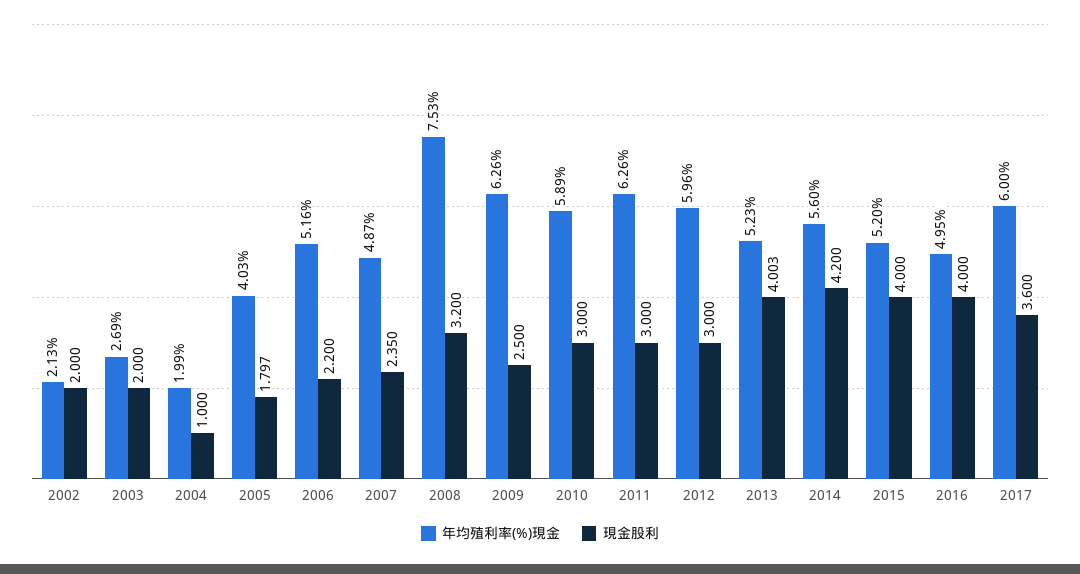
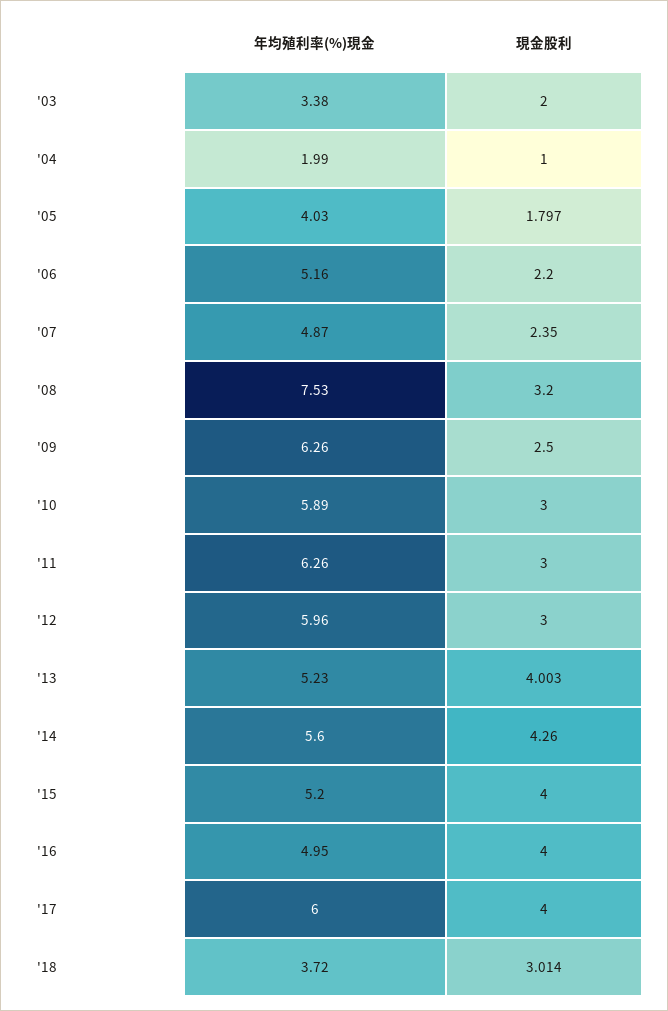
年均殖利率(%)現金, 2002: 2.13 -> none
現金股利, 2002: 2 -> none
年均殖利率(%)現金, 2003: 2.69 -> 3.38
現金股利, 2014: 4.2 -> 4.26
現金股利, 2017: 3.6 -> 4
年均殖利率(%)現金, '18: none -> 3.72
現金股利, '18: none -> 3.014

